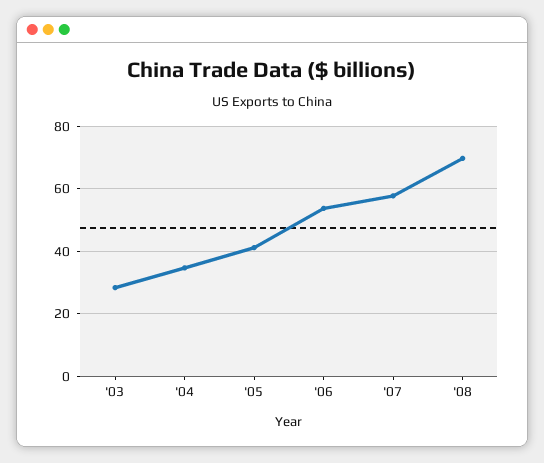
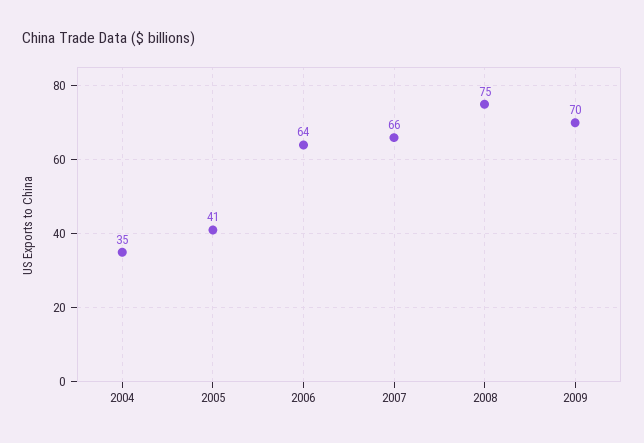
'03: 28 -> none
'06: 54 -> 64
'07: 58 -> 66
'08: 70 -> 75
2009: none -> 70

